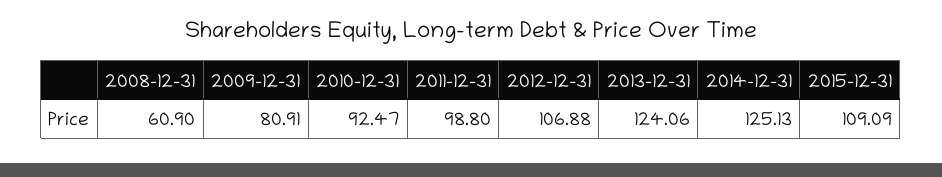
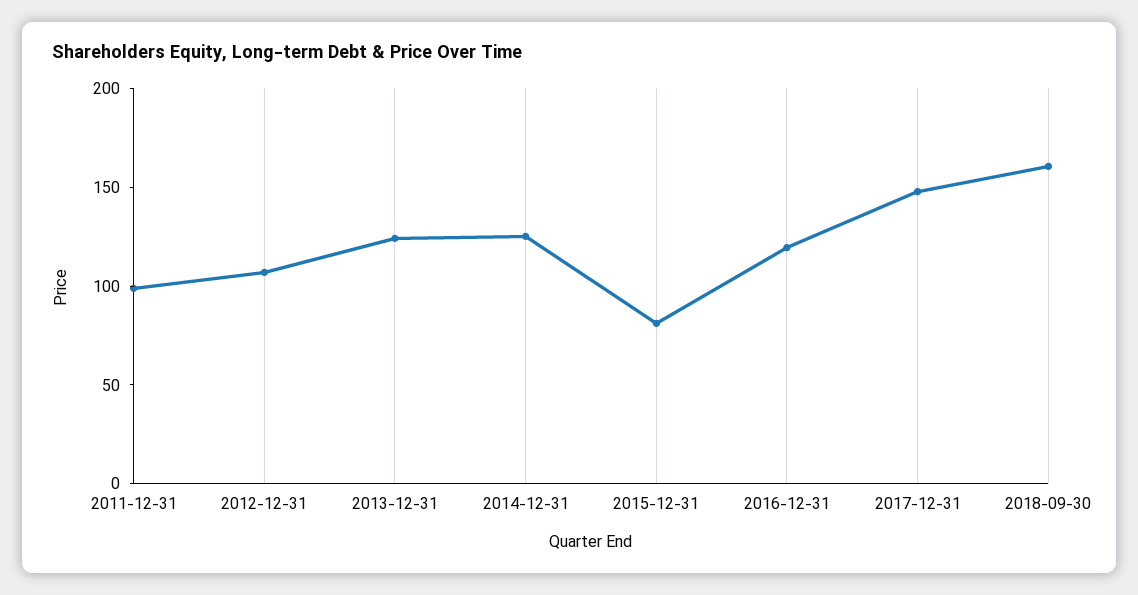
2008-12-31: 60.9 -> none
2009-12-31: 80.91 -> none
2010-12-31: 92.47 -> none
2015-12-31: 109.09 -> 80
2016-12-31: none -> 120
2017-12-31: none -> 150
2018-09-30: none -> 160

